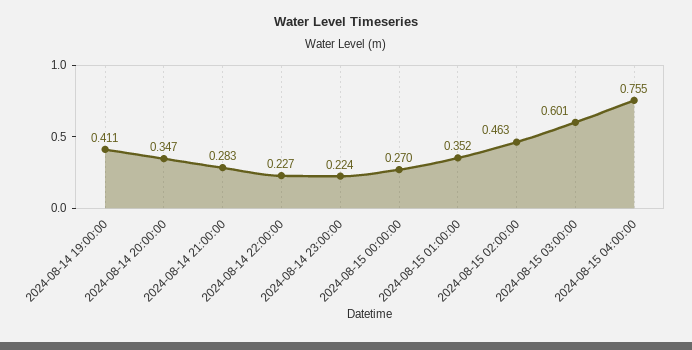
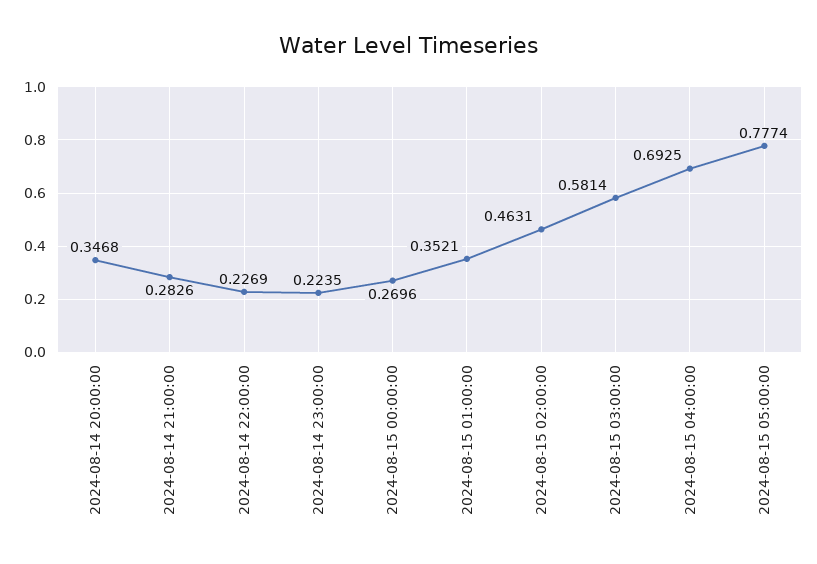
2024-08-14 19:00:00: 0.411 -> none
2024-08-15 03:00:00: 0.601 -> 0.5814
2024-08-15 04:00:00: 0.755 -> 0.6925
2024-08-15 05:00:00: none -> 0.7774

